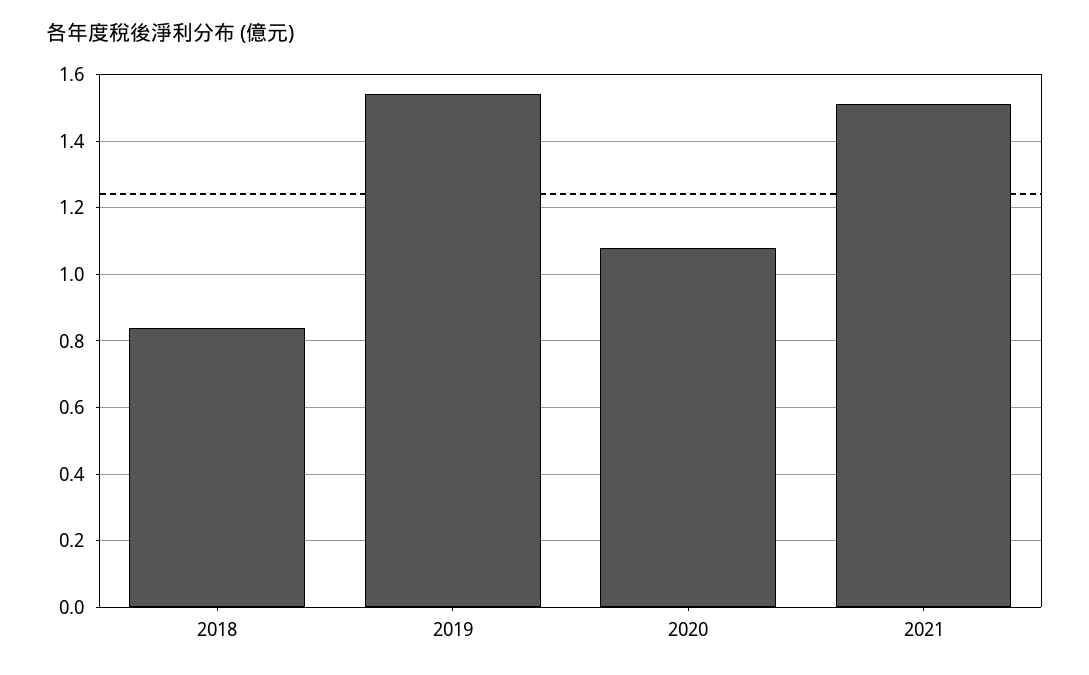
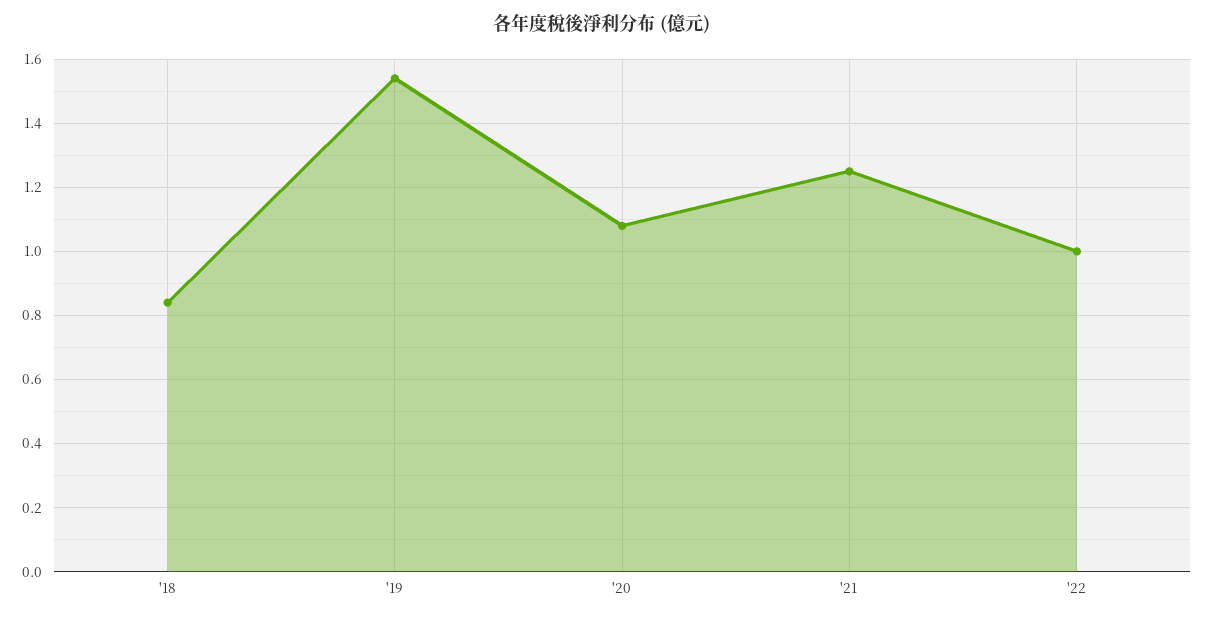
2021: 1.5 -> 1.25
'22: none -> 1

